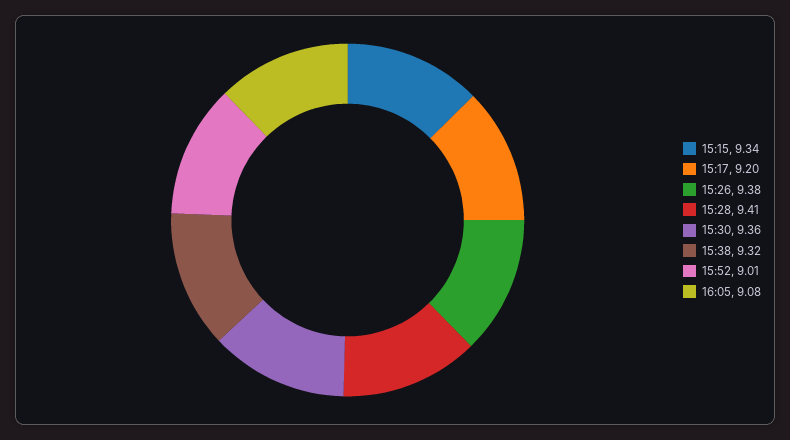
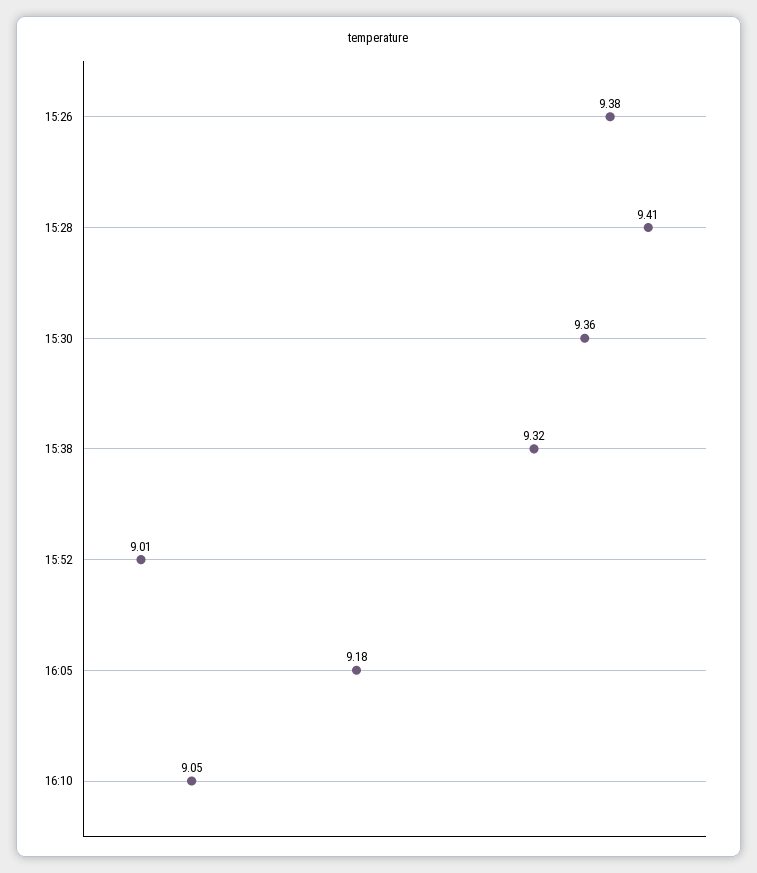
15:15: 9.34 -> none
15:17: 9.2 -> none
16:05: 9.08 -> 9.18
16:10: none -> 9.05

